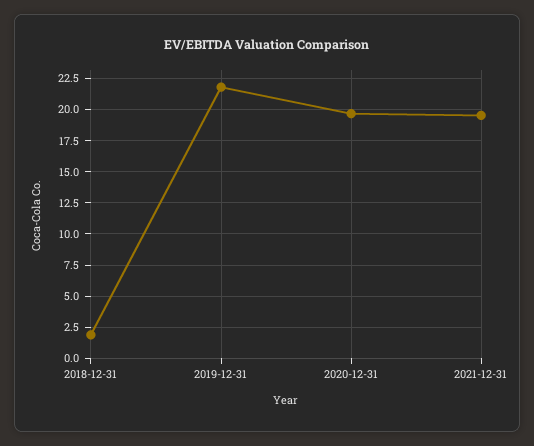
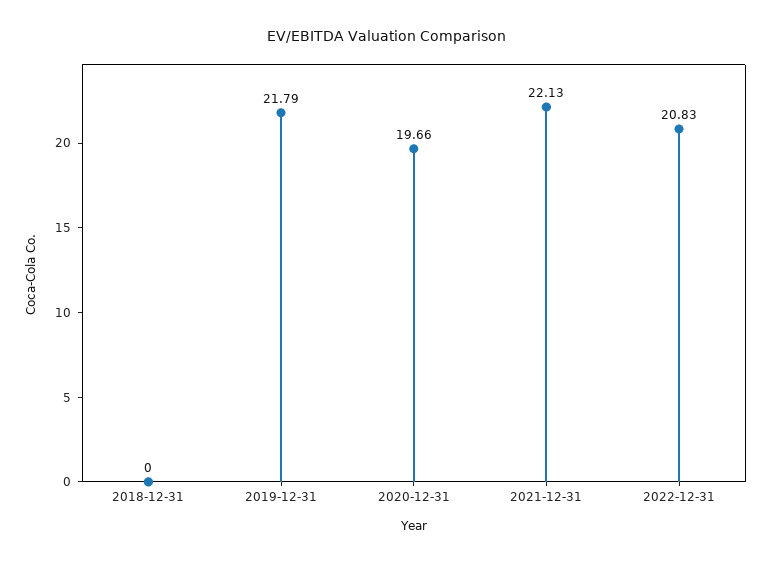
2018-12-31: 2 -> 0
2021-12-31: 19.5 -> 22.13
2022-12-31: none -> 20.83

